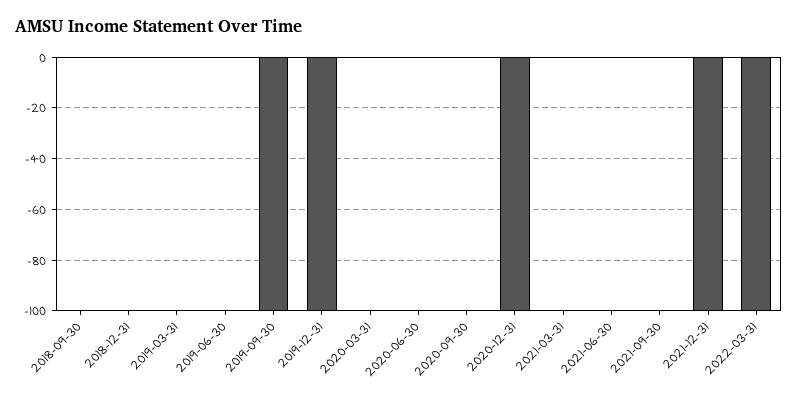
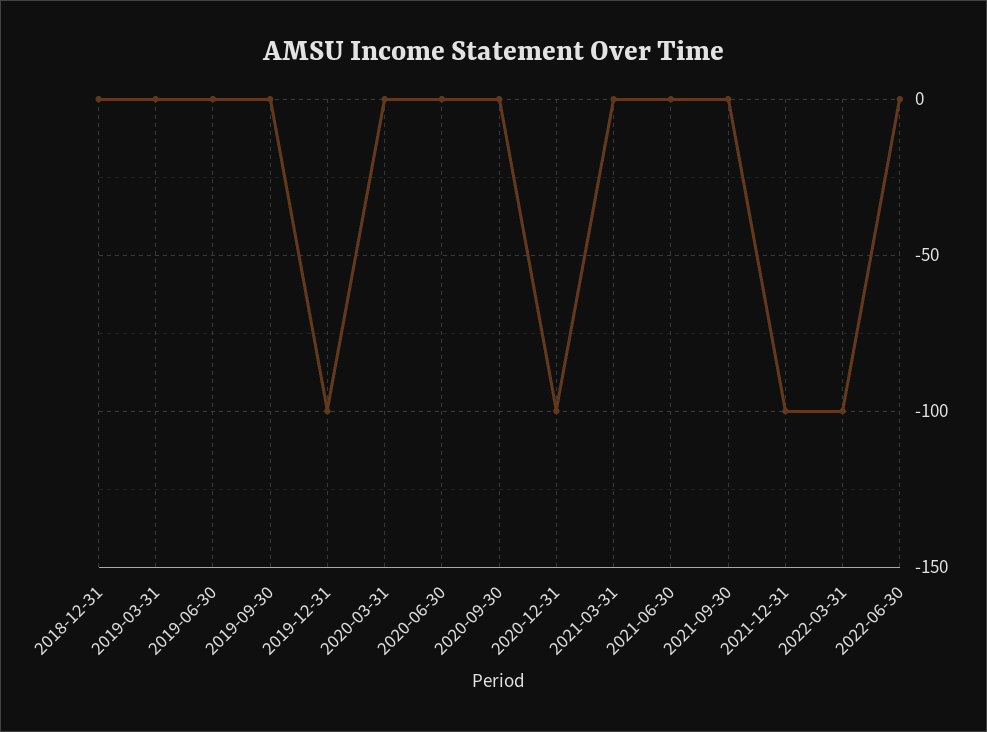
2018-09-30: 0 -> none
2019-09-30: -100 -> 0
2022-06-30: none -> 0

